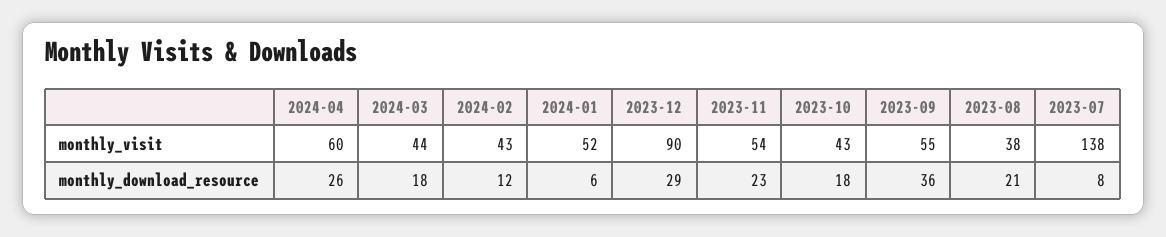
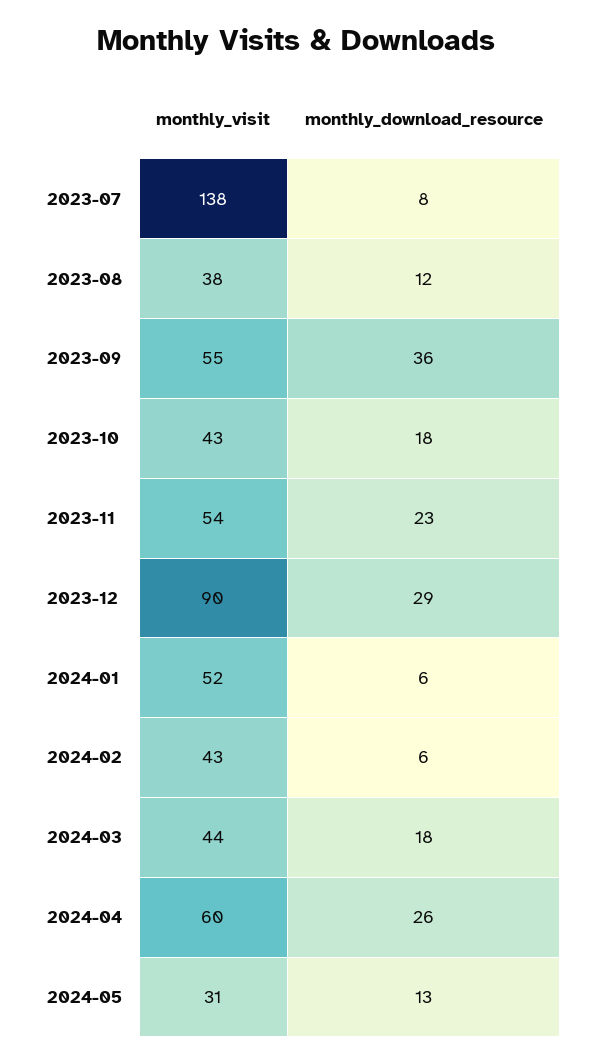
2024-02, monthly_download_resource: 12 -> 6
2023-08, monthly_download_resource: 21 -> 12
2024-05, monthly_visit: none -> 31
2024-05, monthly_download_resource: none -> 13

